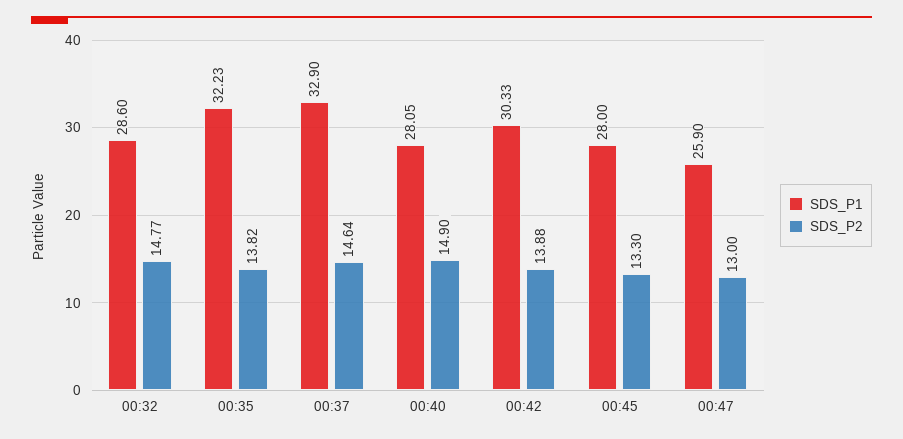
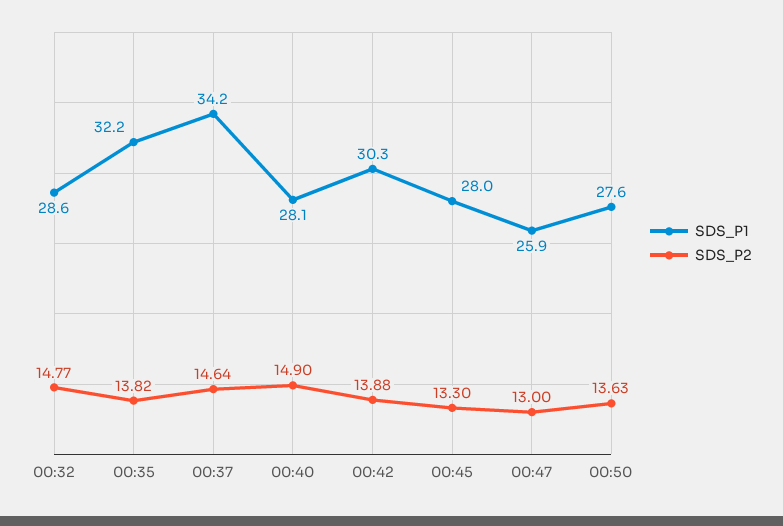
SDS_P1, 00:37: 32.9 -> 34.2
SDS_P1, 00:50: none -> 27.6
SDS_P2, 00:50: none -> 13.63

